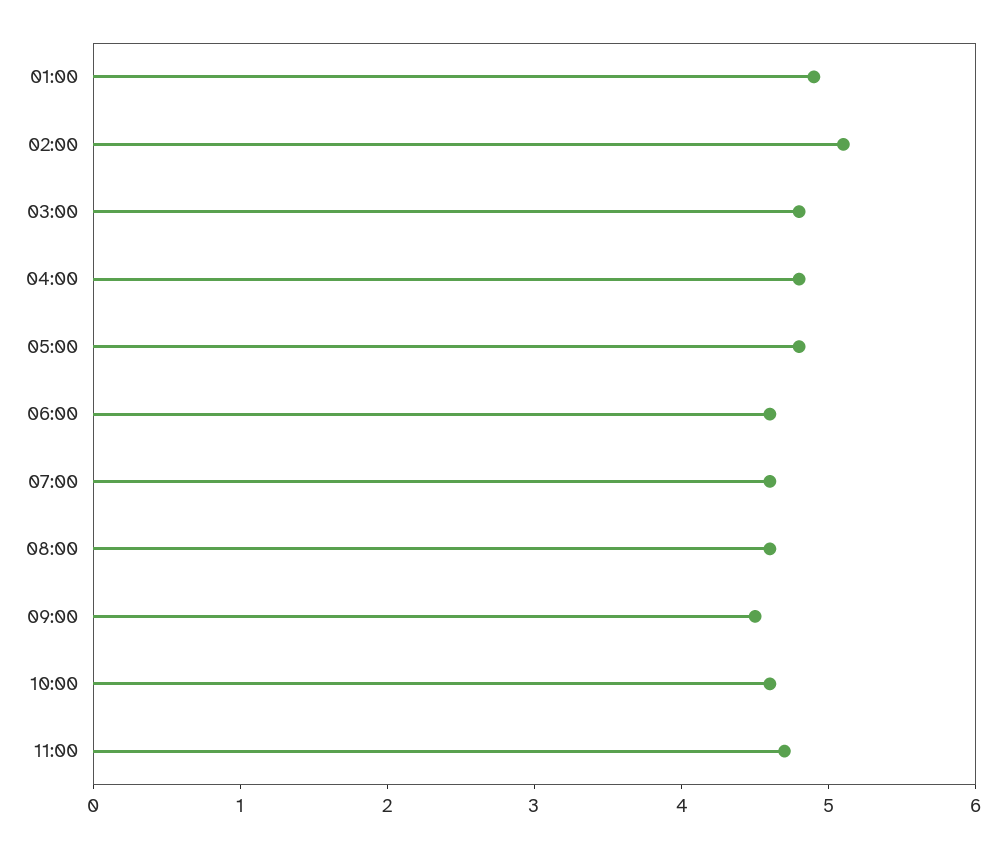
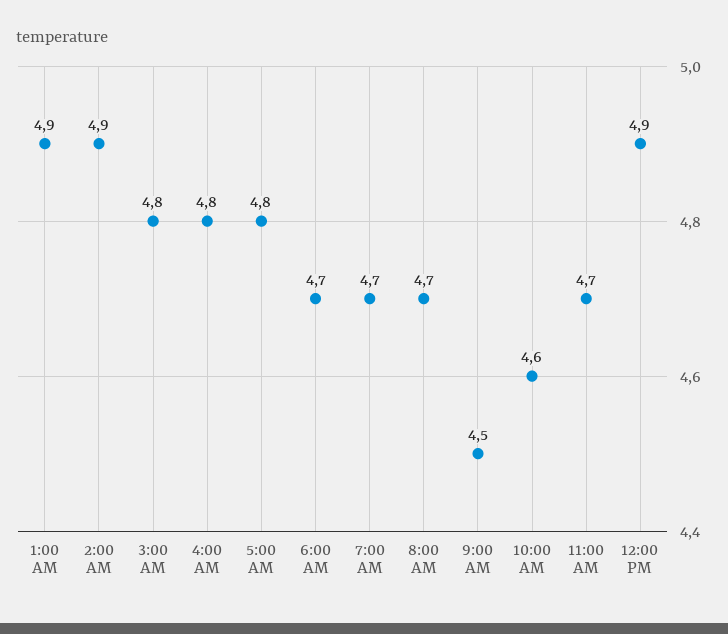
02:00: 5.1 -> 4.9
06:00: 4.6 -> 4.7
07:00: 4.6 -> 4.7
08:00: 4.6 -> 4.7
12:00 PM: none -> 4.9

